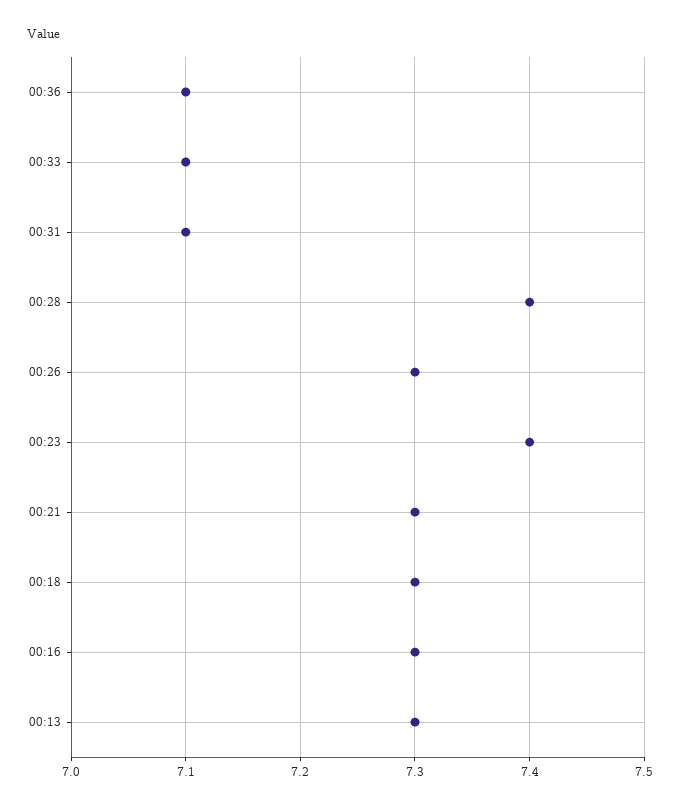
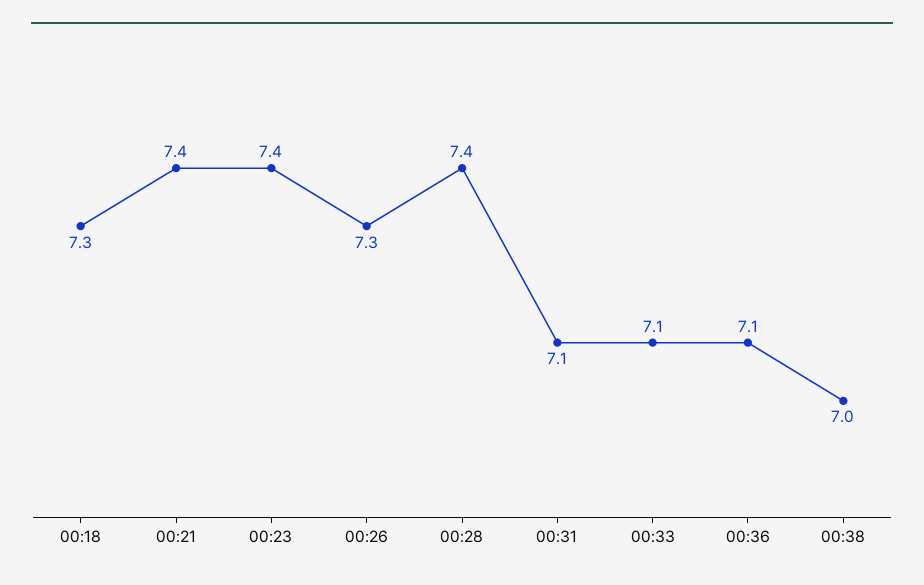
00:21: 7.3 -> 7.4
00:16: 7.3 -> none
00:13: 7.3 -> none
00:38: none -> 7

